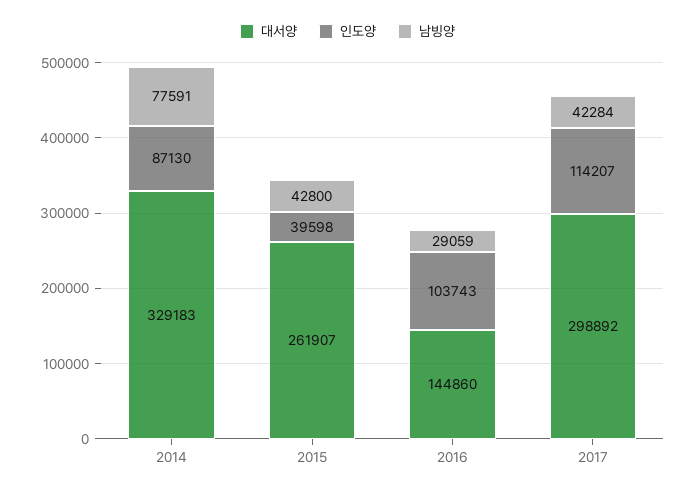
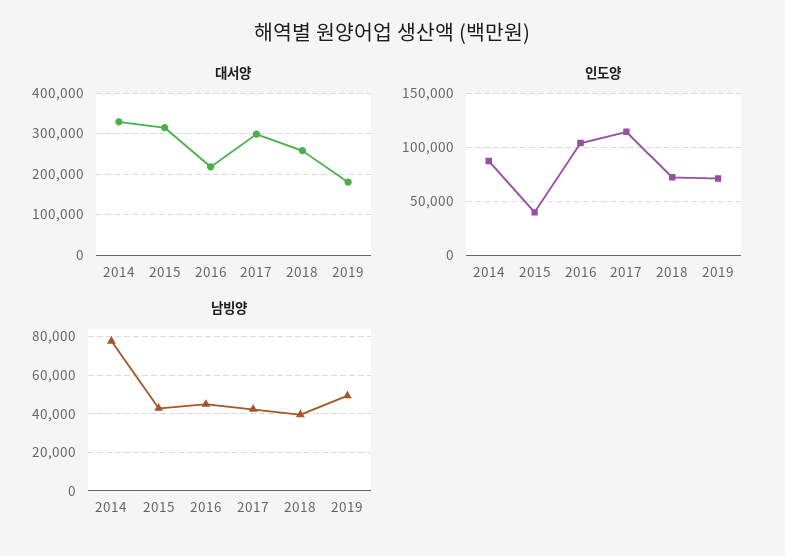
대서양, 2015: 261907 -> 320000
대서양, 2016: 144860 -> 220000
남빙양, 2016: 29059 -> 45000
대서양, 2018: none -> 260000
대서양, 2019: none -> 180000
인도양, 2018: none -> 70000
인도양, 2019: none -> 70000
남빙양, 2018: none -> 40000
남빙양, 2019: none -> 50000

